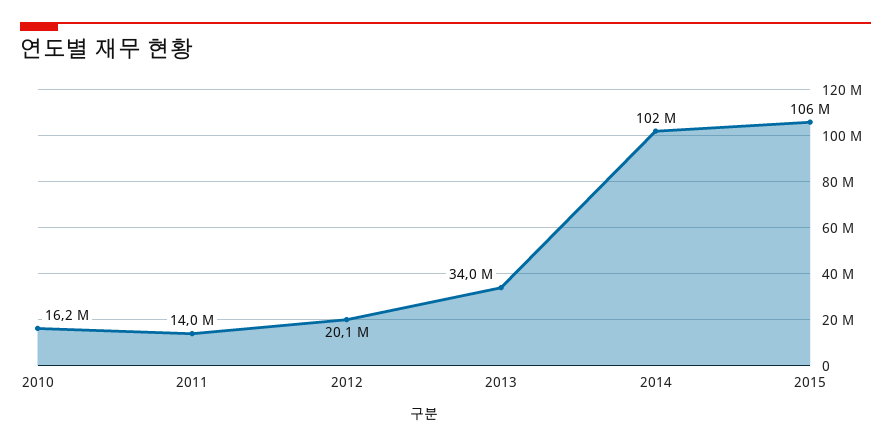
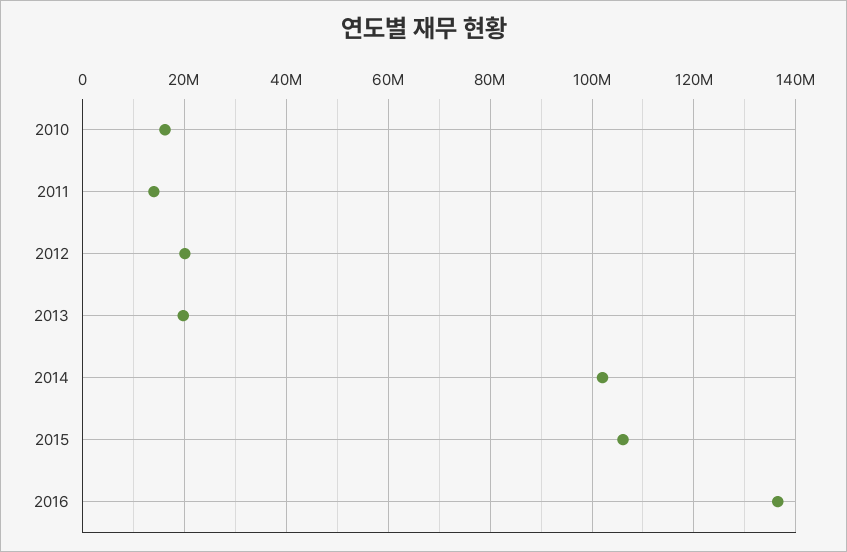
2013: 34000000 -> 20000000
2016: none -> 136000000

